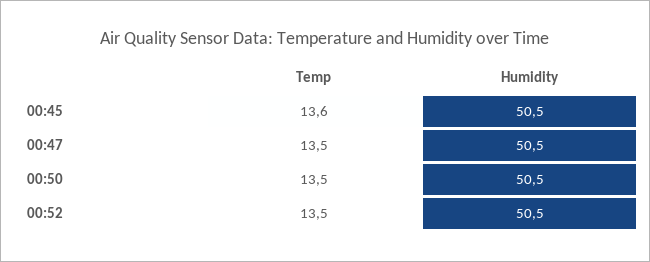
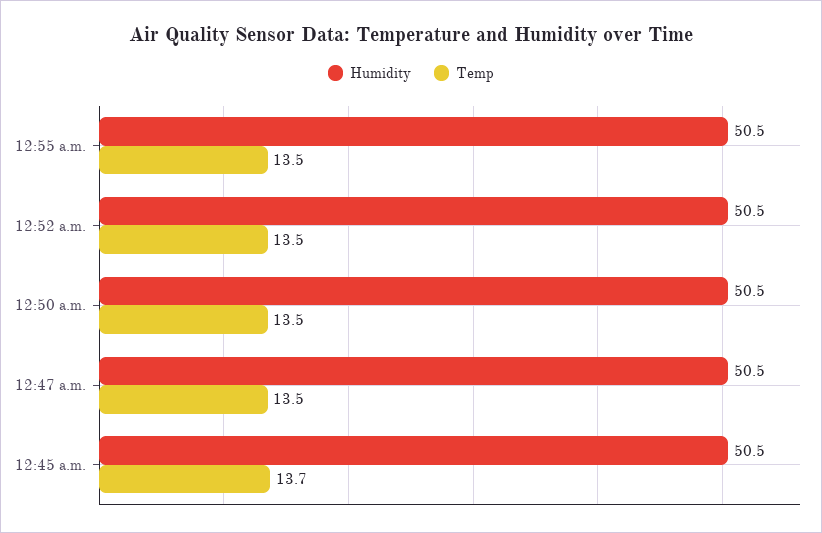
Temp, 00:45: 13.6 -> 13.7
Humidity, 12:55 a.m.: none -> 50.5
Temp, 12:55 a.m.: none -> 13.5

